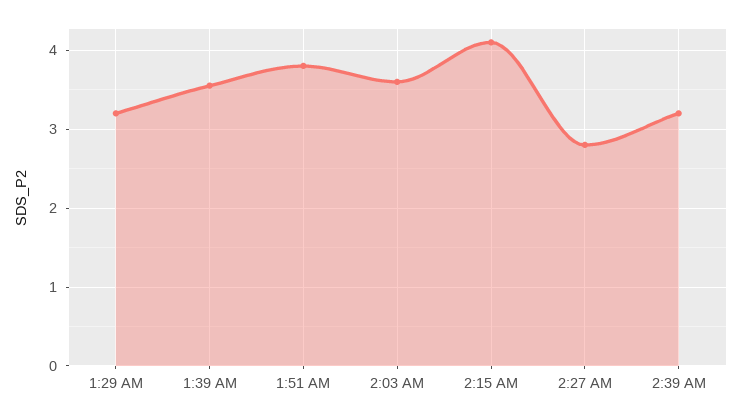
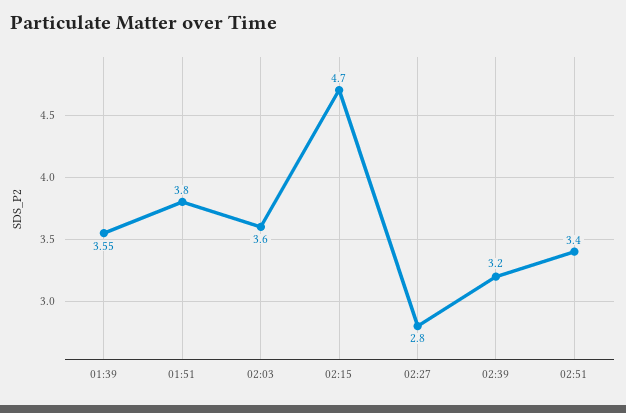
1:29 AM: 3.2 -> none
2:15 AM: 4.1 -> 4.7
02:51: none -> 3.4

